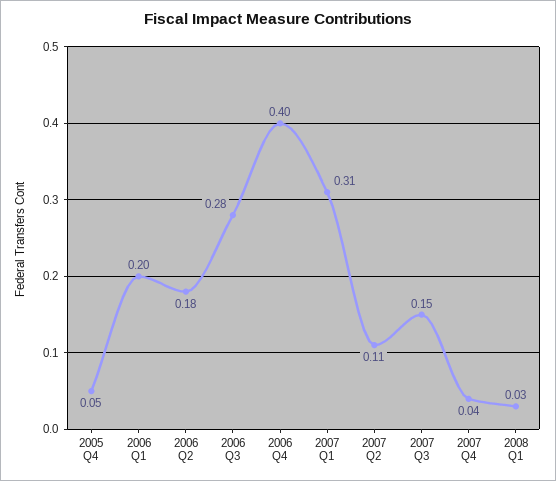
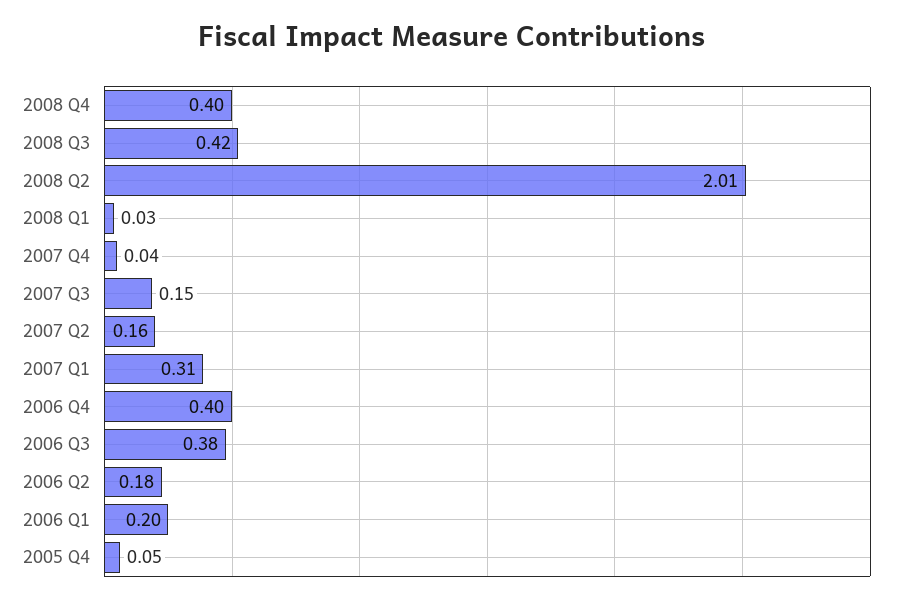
2006 Q3: 0.28 -> 0.38
2007 Q2: 0.11 -> 0.16
2008 Q4: none -> 0.4
2008 Q3: none -> 0.42
2008 Q2: none -> 2.01

